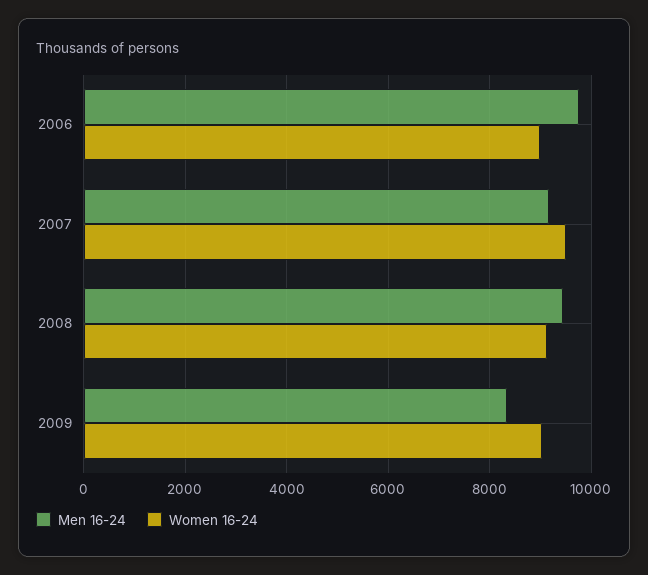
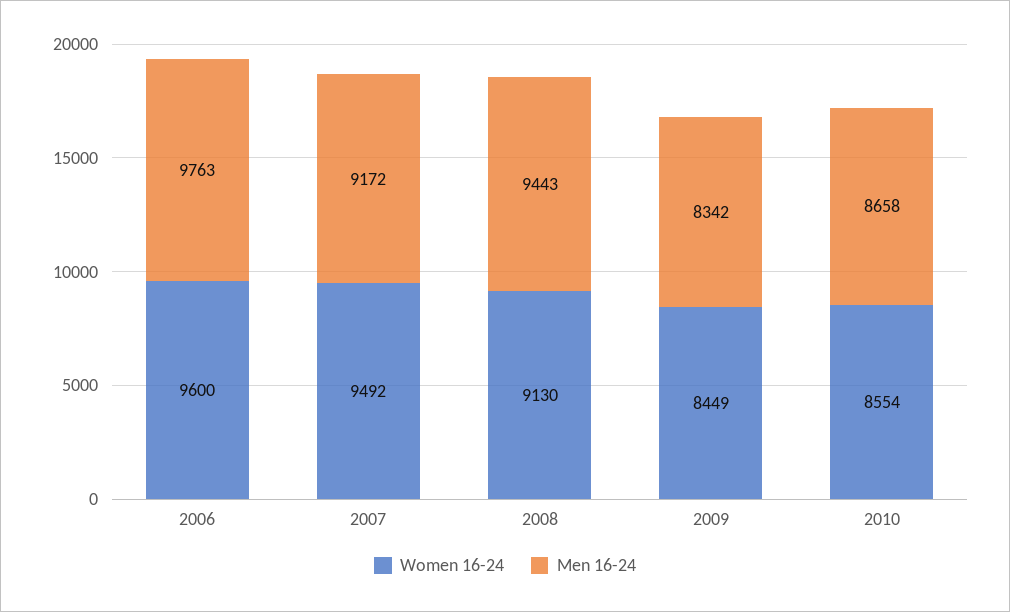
Women 16-24, 2006: 9000 -> 9600
Women 16-24, 2009: 9000 -> 8449
Women 16-24, 2010: none -> 8554
Men 16-24, 2010: none -> 8658

